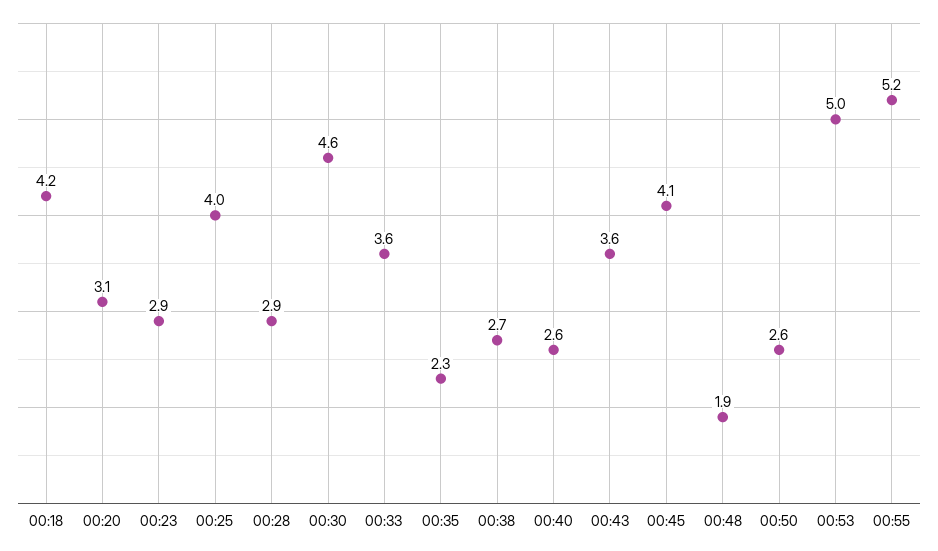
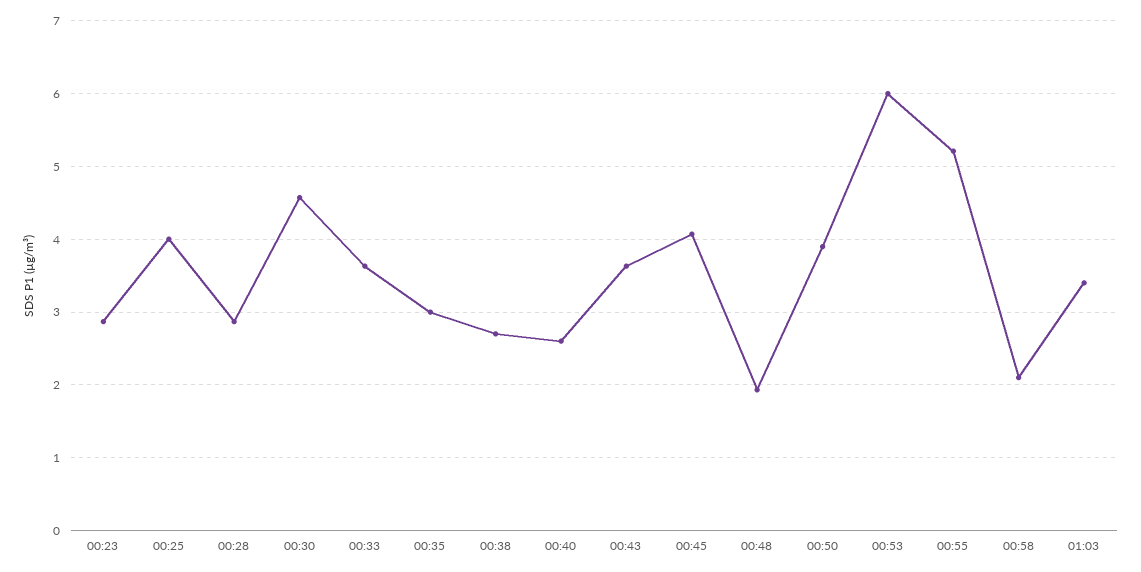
00:18: 4.2 -> none
00:20: 3.1 -> none
00:35: 2.3 -> 3
00:50: 2.6 -> 3.9
00:53: 5 -> 6
00:58: none -> 2.1
01:03: none -> 3.4

